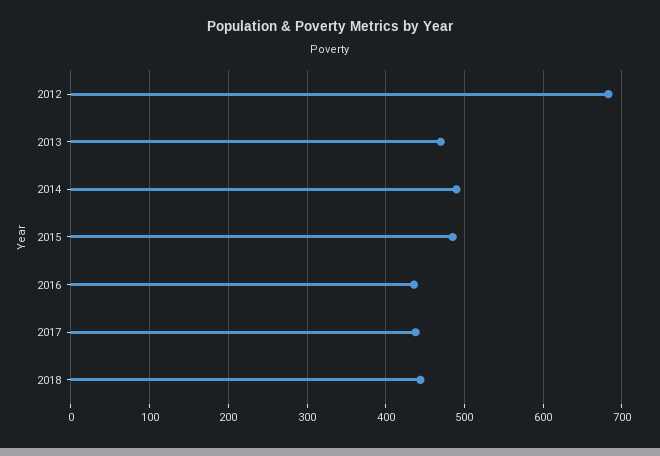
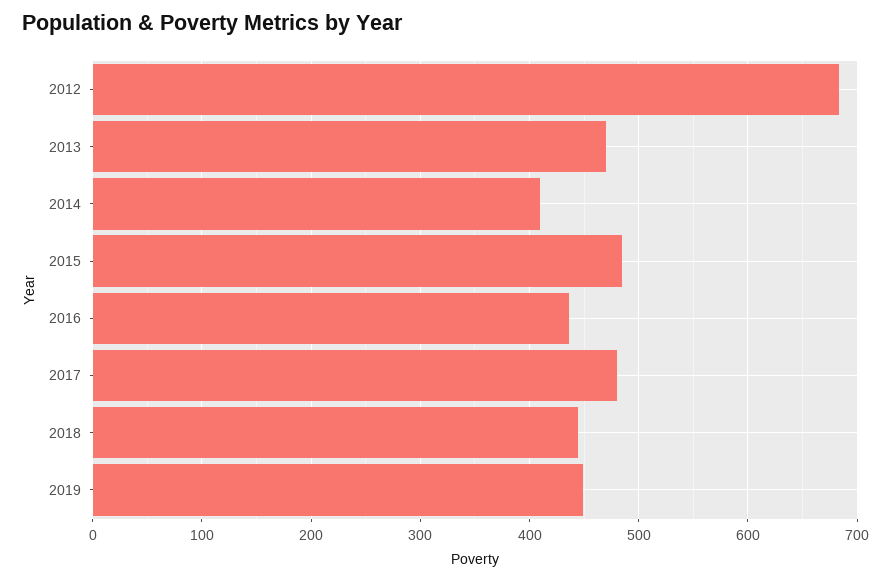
2014: 490 -> 410
2017: 440 -> 480
2019: none -> 450

